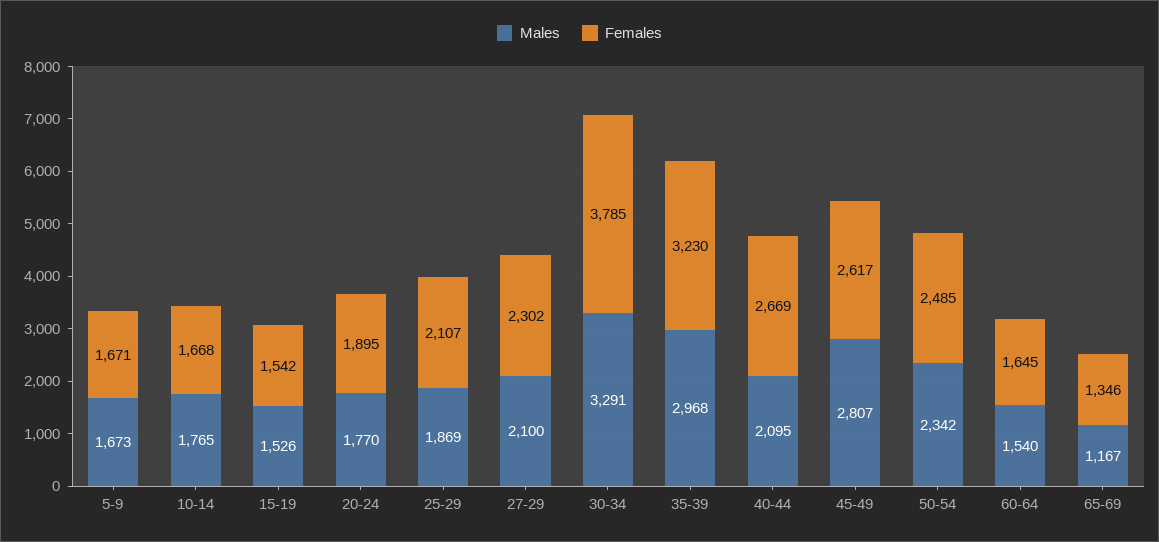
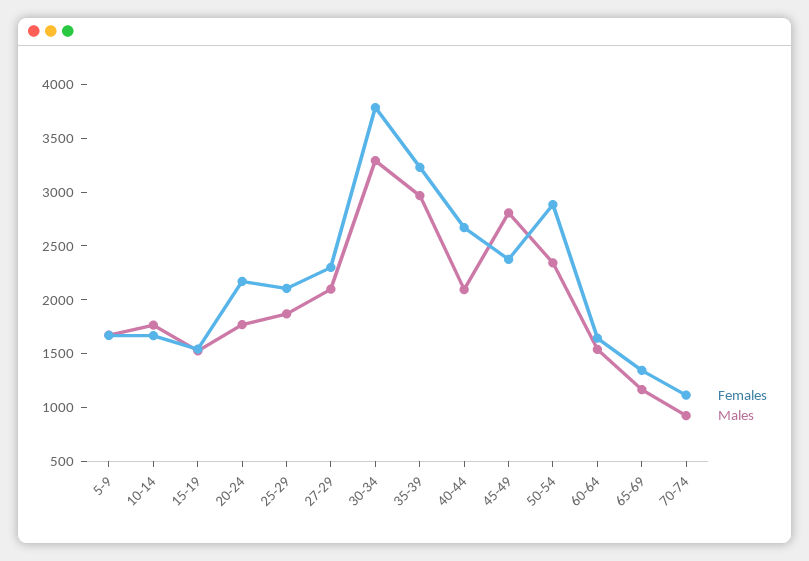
Females, 20-24: 1895 -> 2200
Females, 45-49: 2617 -> 2400
Females, 50-54: 2485 -> 2900
Females, 70-74: none -> 1100
Males, 70-74: none -> 900

